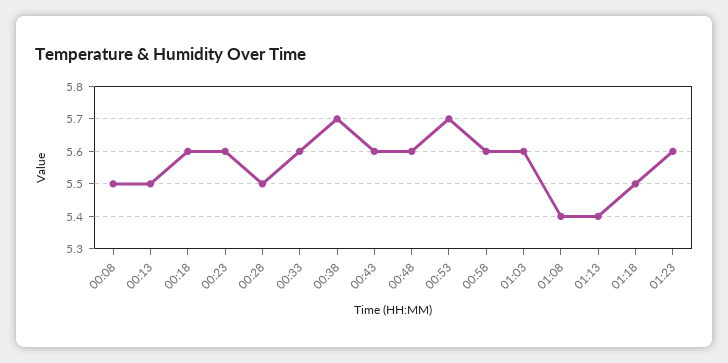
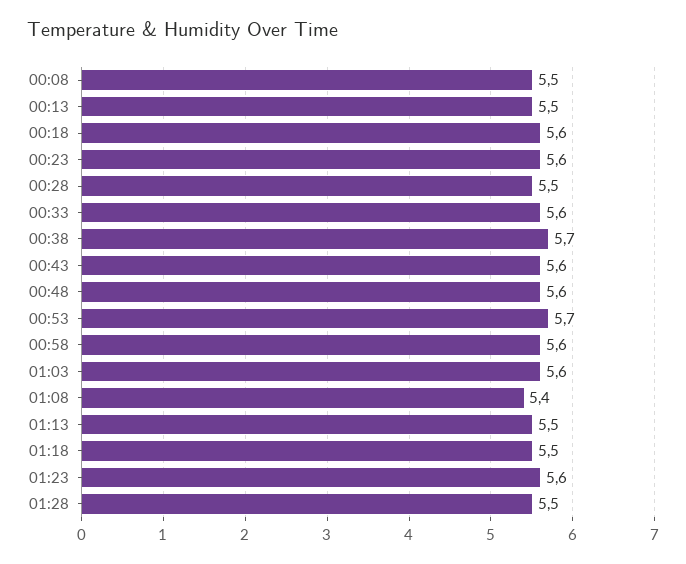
01:13: 5.4 -> 5.5
01:28: none -> 5.5

